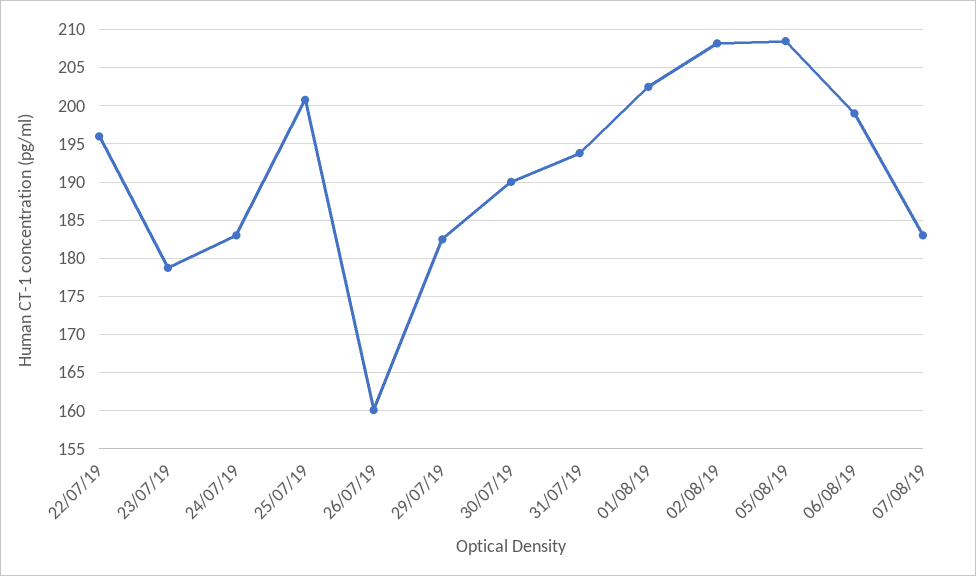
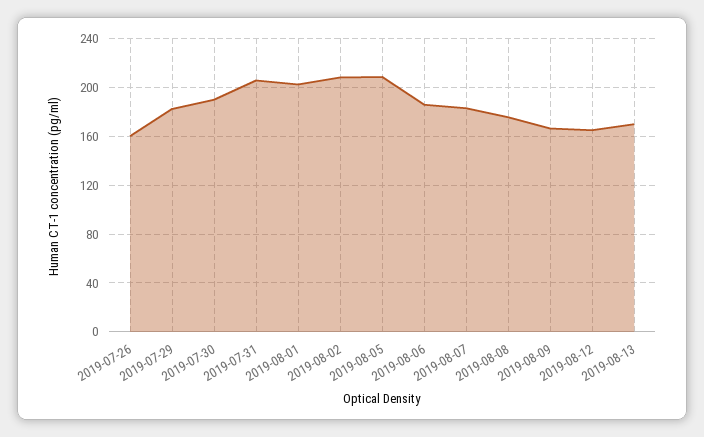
22/07/19: 196 -> none
23/07/19: 179 -> none
24/07/19: 183 -> none
25/07/19: 201 -> none
31/07/19: 194 -> 205
06/08/19: 199 -> 185
2019-08-08: none -> 175
2019-08-09: none -> 165
2019-08-12: none -> 165
2019-08-13: none -> 170

